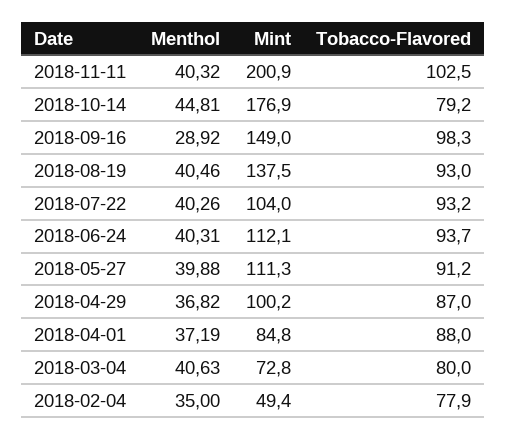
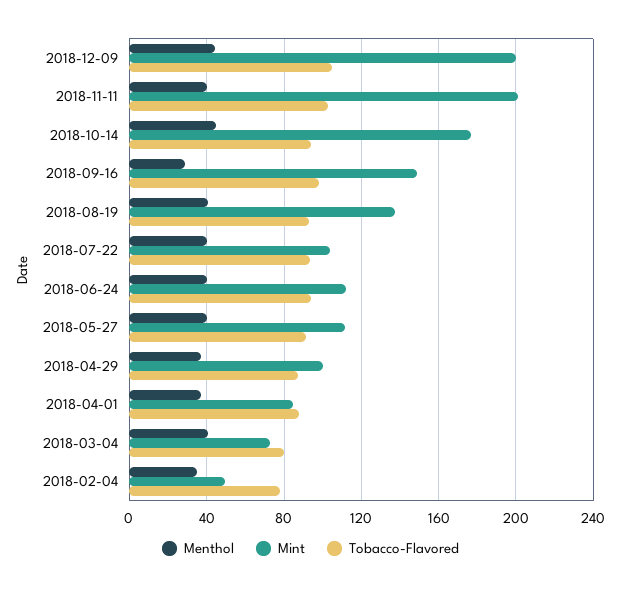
Tobacco-Flavored, 2018-10-14: 79.2 -> 95
Menthol, 2018-12-09: none -> 45
Mint, 2018-12-09: none -> 200
Tobacco-Flavored, 2018-12-09: none -> 105

